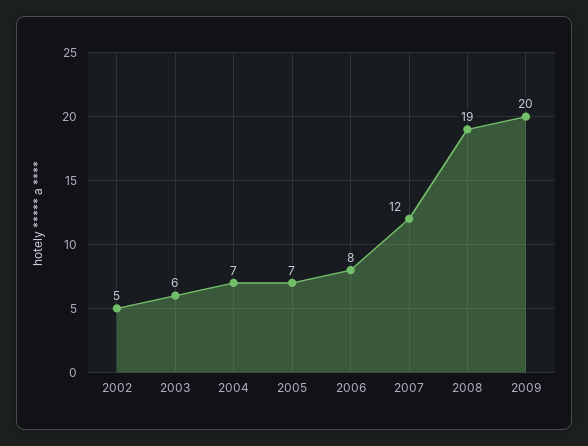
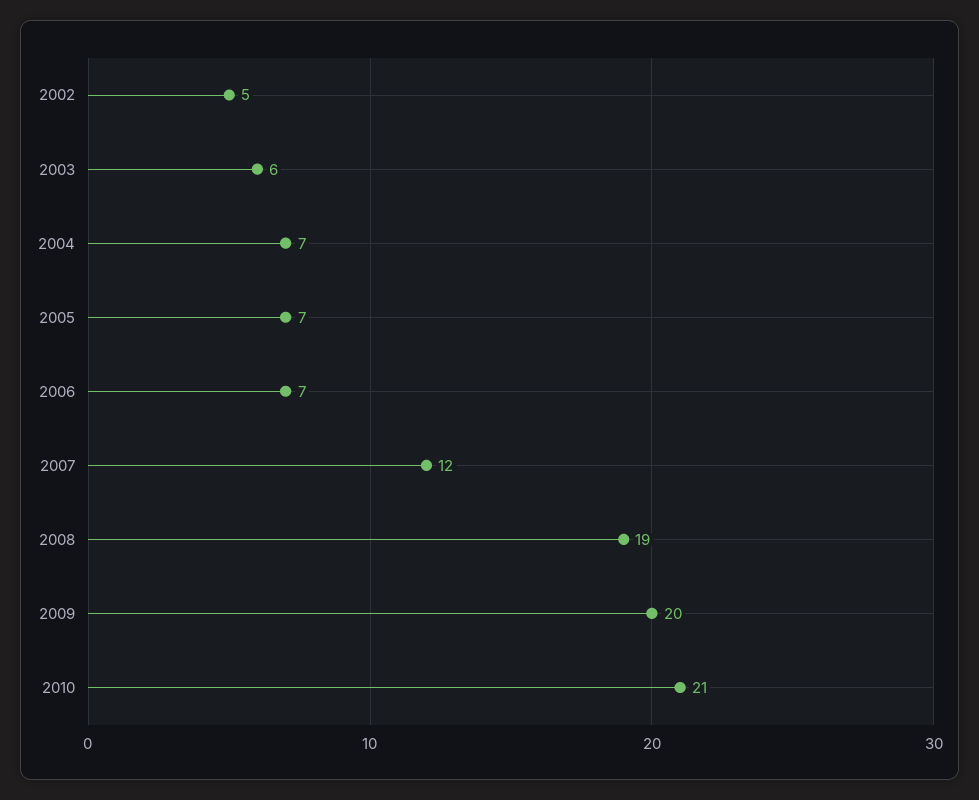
2006: 8 -> 7
2010: none -> 21

